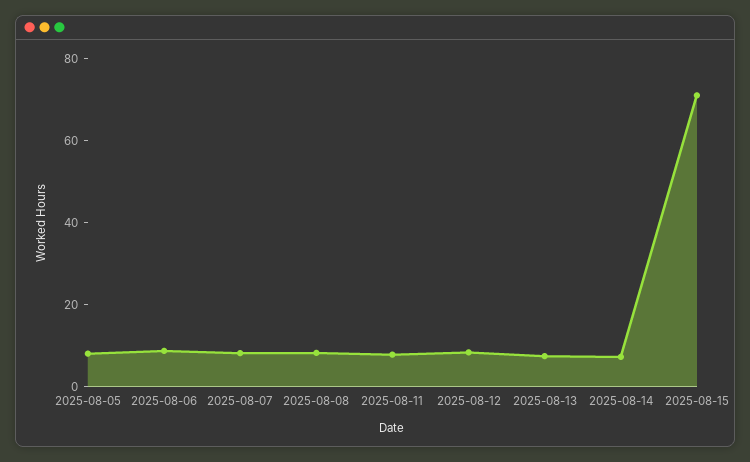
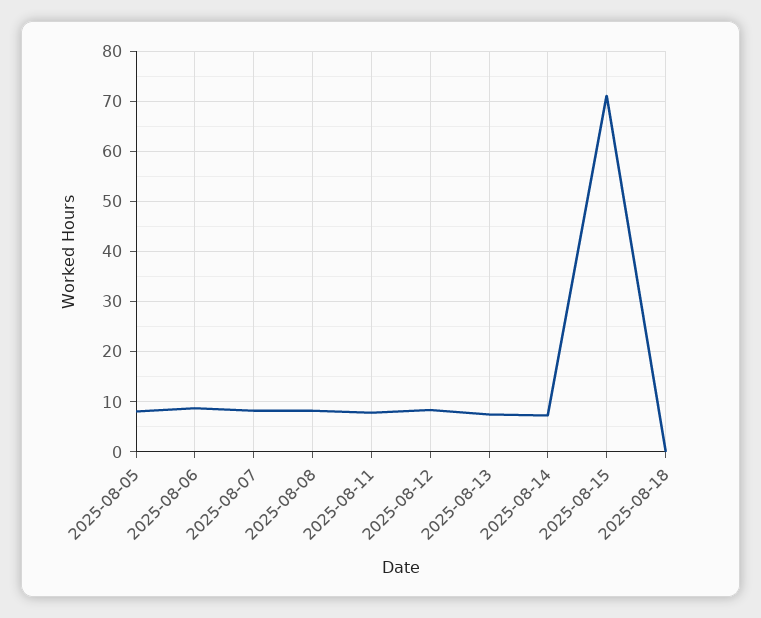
2025-08-18: none -> 0

